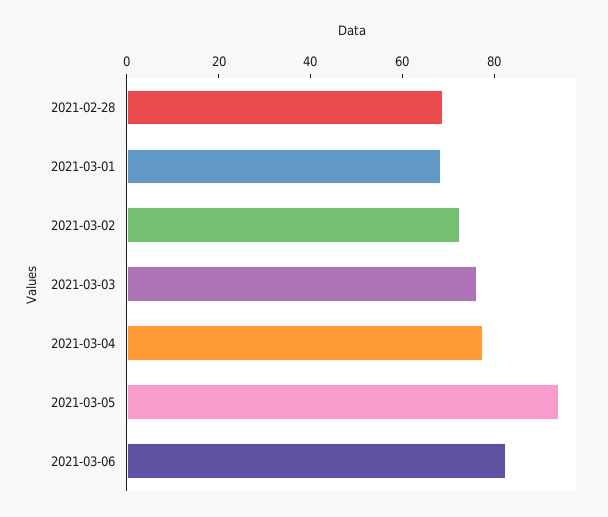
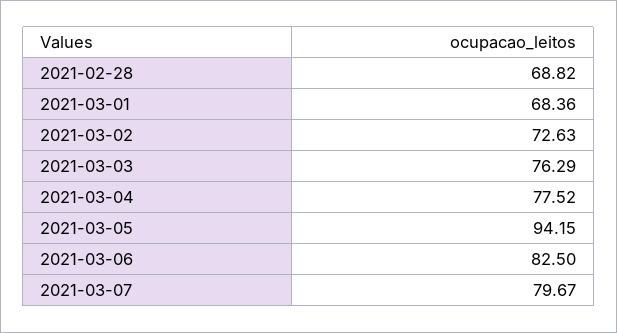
2021-03-07: none -> 79.67

